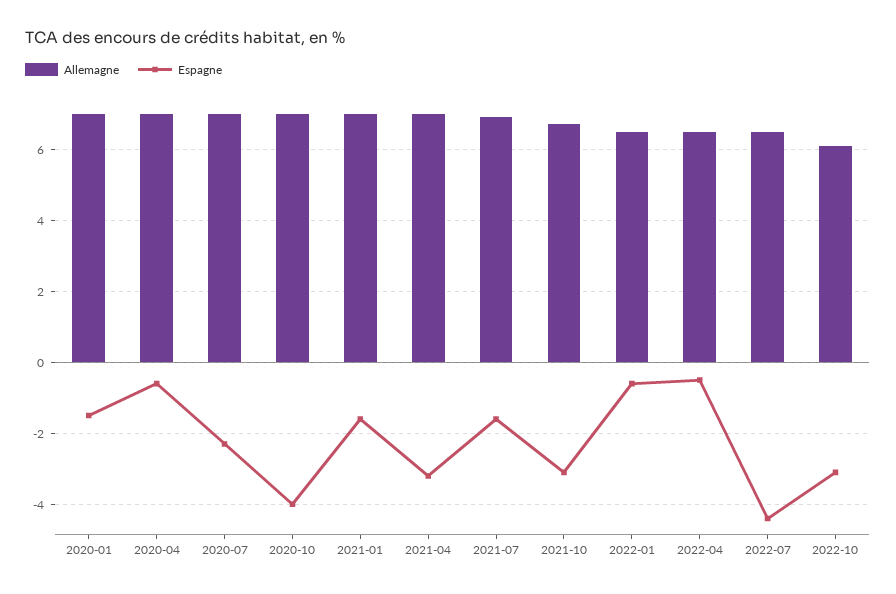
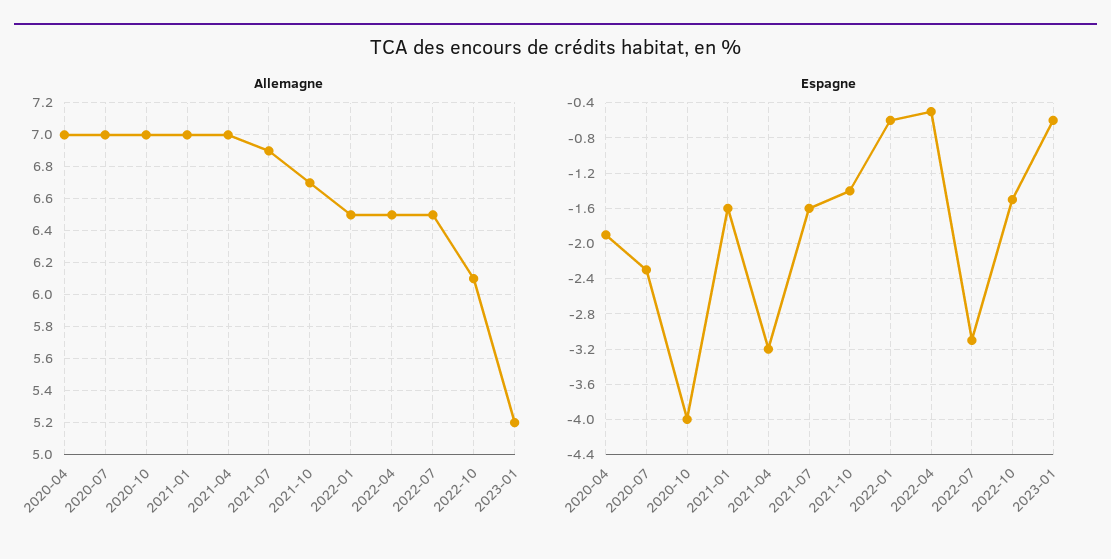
Allemagne, 2020-01: 7 -> none
Espagne, 2020-01: -1.5 -> none
Espagne, 2020-04: -0.5 -> -1.9
Espagne, 2021-10: -3 -> -1.4
Espagne, 2022-07: -4.5 -> -3.1
Espagne, 2022-10: -3 -> -1.5
Allemagne, 2023-01: none -> 5.2
Espagne, 2023-01: none -> -0.6

